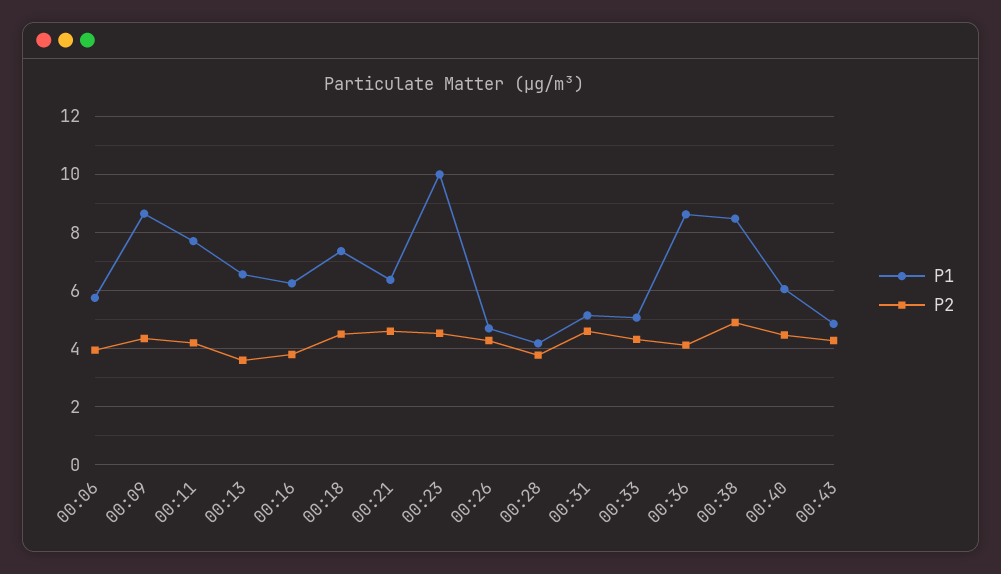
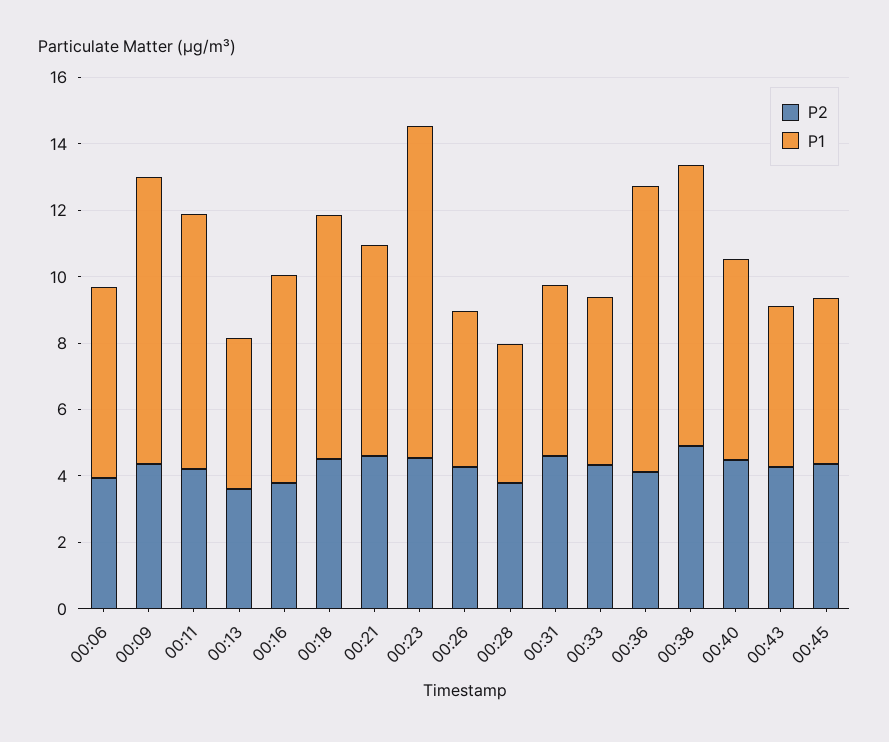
P1, 00:13: 6.5 -> 4.5
P2, 00:45: none -> 4.5
P1, 00:45: none -> 5

